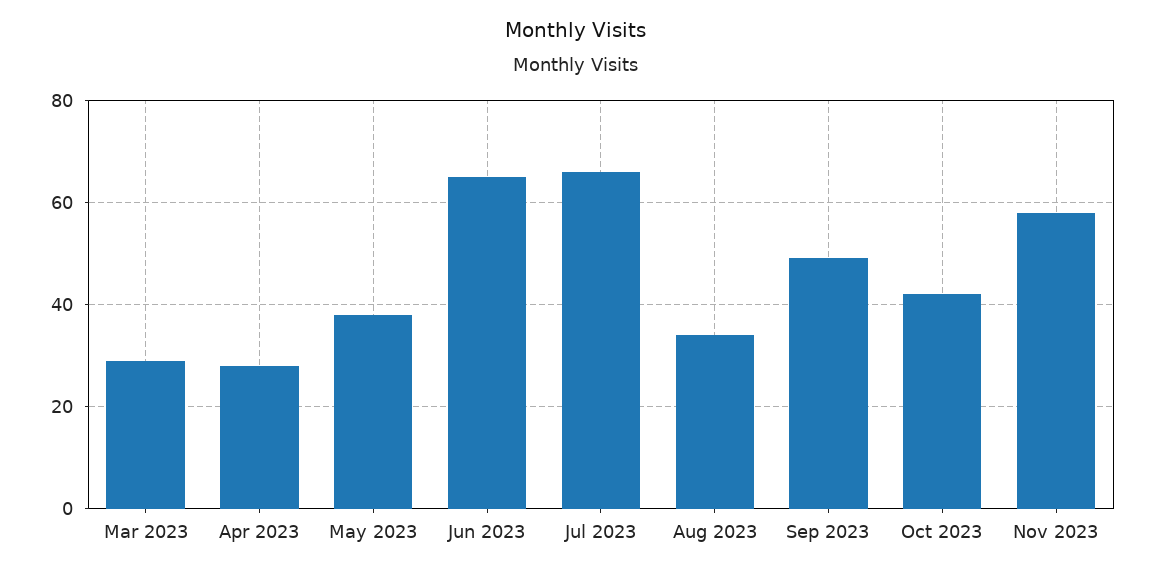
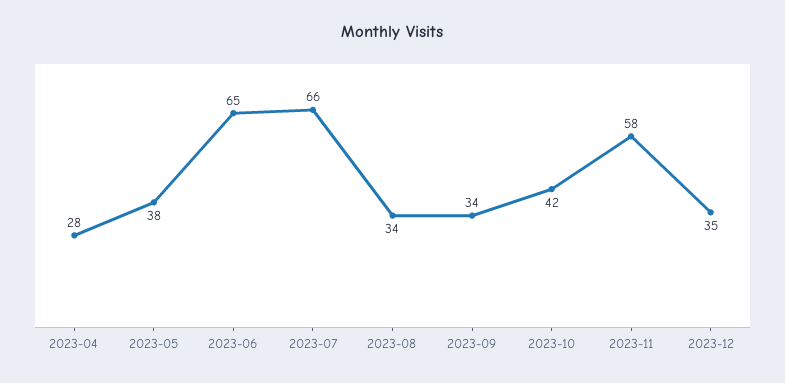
Mar 2023: 30 -> none
Sep 2023: 50 -> 34
2023-12: none -> 35

